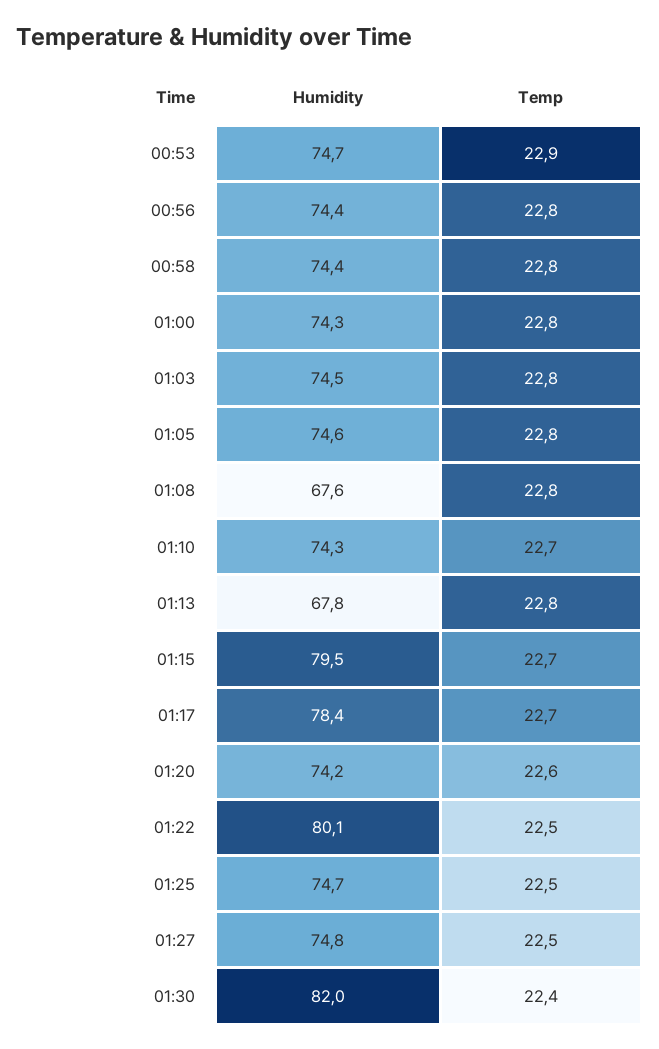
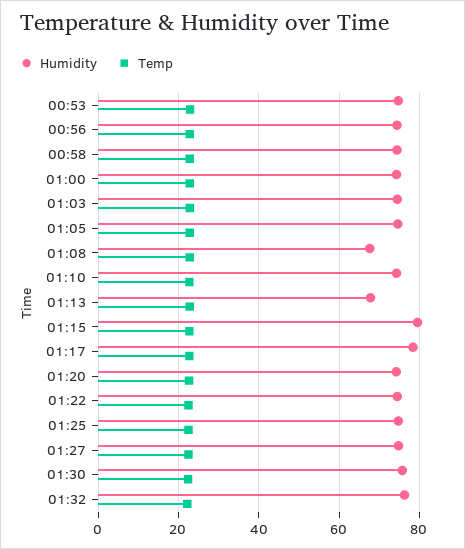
Humidity, 01:22: 80.1 -> 74
Humidity, 01:30: 82 -> 76
Humidity, 01:32: none -> 76
Temp, 01:32: none -> 22

